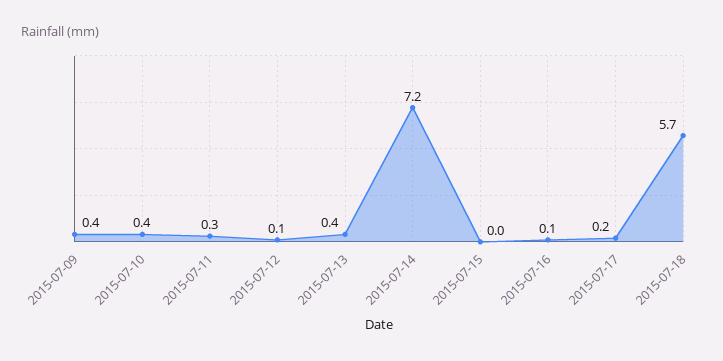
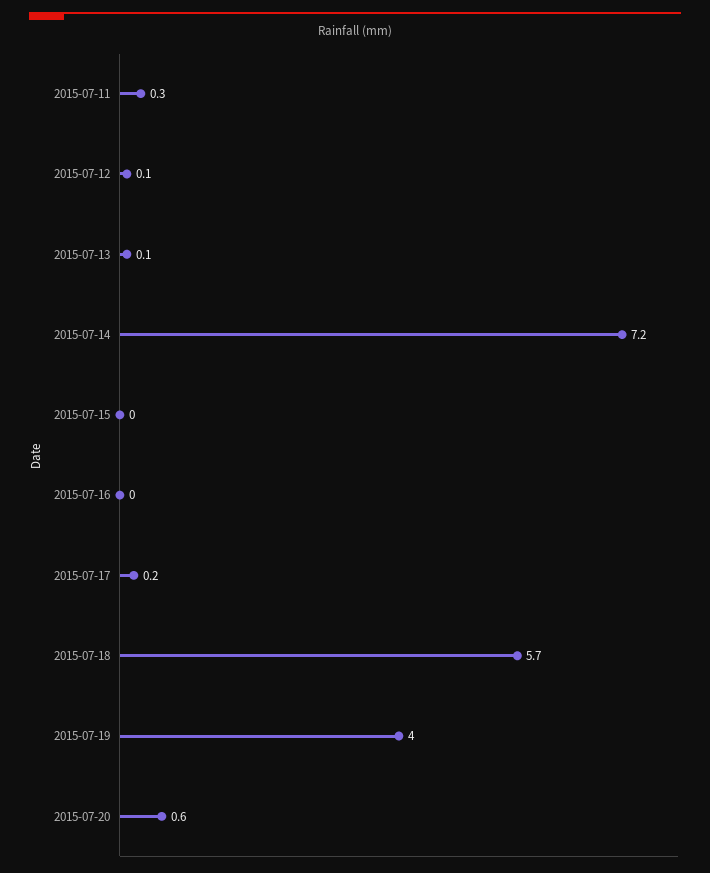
2015-07-09: 0.4 -> none
2015-07-10: 0.4 -> none
2015-07-13: 0.4 -> 0.1
2015-07-16: 0.1 -> 0
2015-07-19: none -> 4
2015-07-20: none -> 0.6

